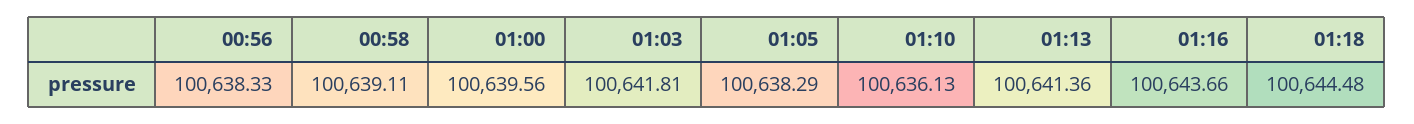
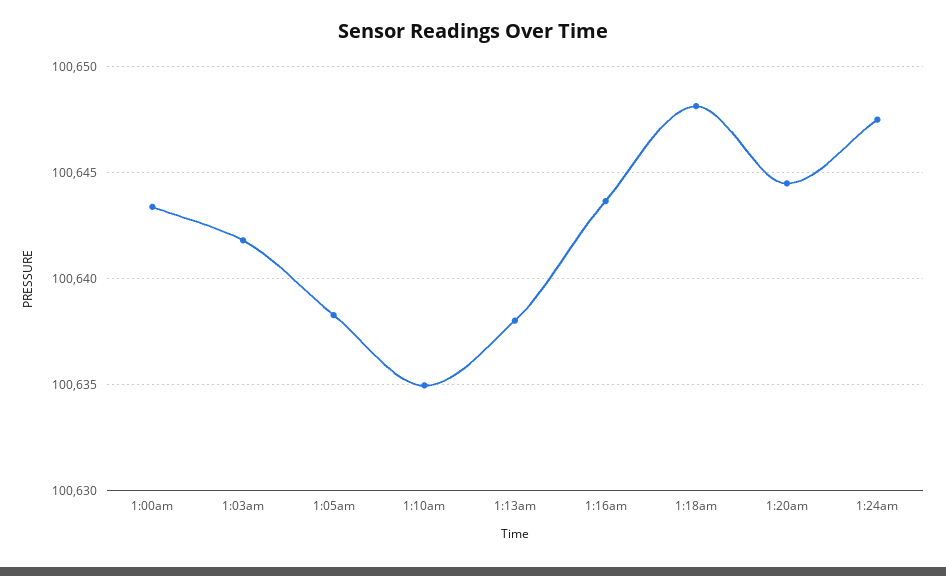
00:56: 100638.33 -> none
00:58: 100639.11 -> none
01:00: 100639.56 -> 100643.5
01:10: 100636.13 -> 100635
01:13: 100641.36 -> 100638
01:18: 100644.48 -> 100648
1:20am: none -> 100644.5
1:24am: none -> 100647.5

